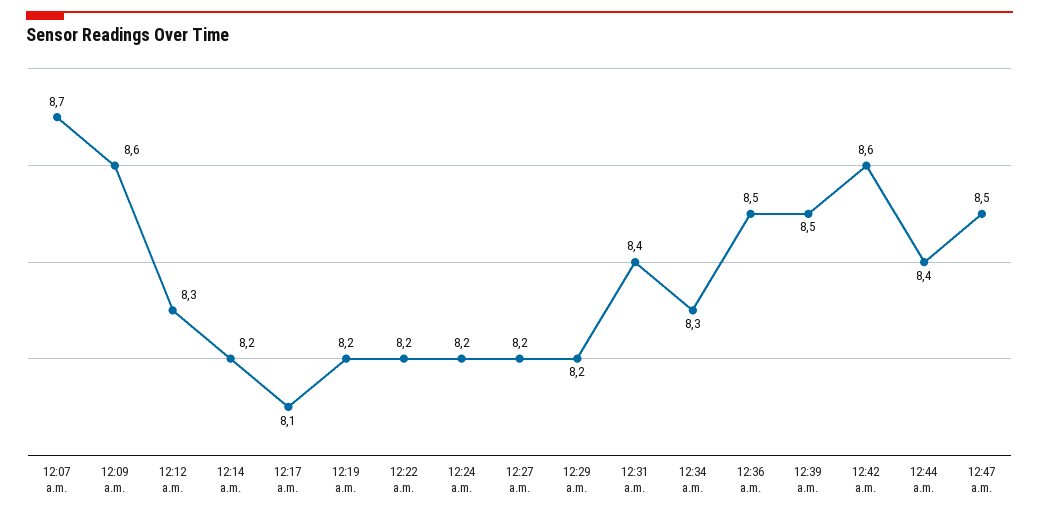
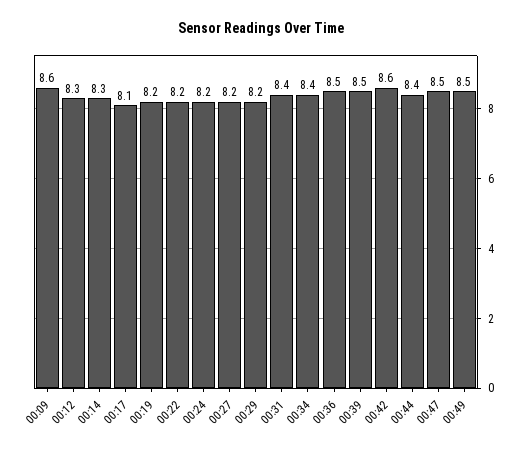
12:07 a.m.: 8.7 -> none
12:14 a.m.: 8.2 -> 8.3
12:34 a.m.: 8.3 -> 8.4
00:49: none -> 8.5

